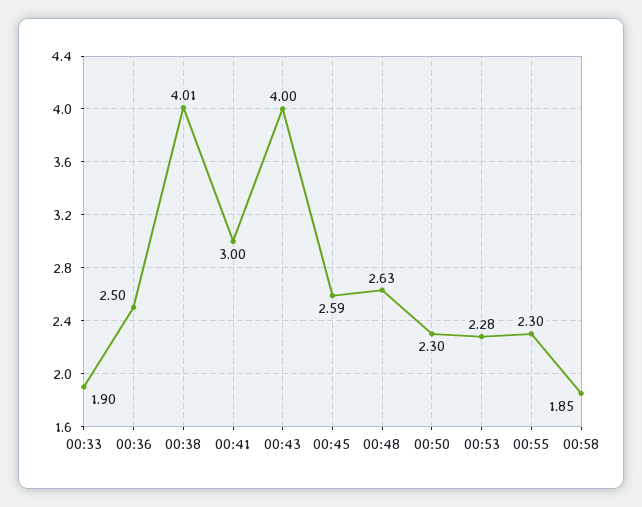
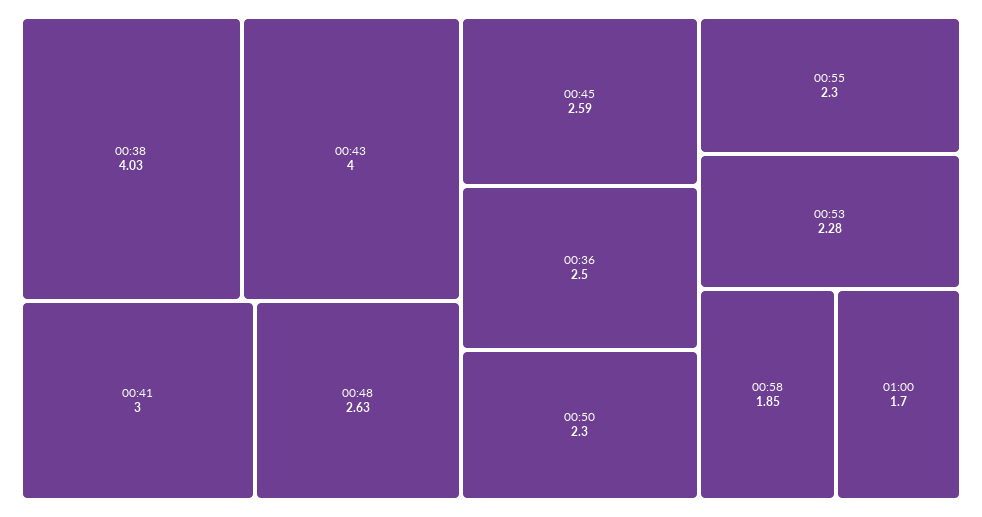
00:33: 1.9 -> none
00:38: 4.01 -> 4.03
01:00: none -> 1.7

